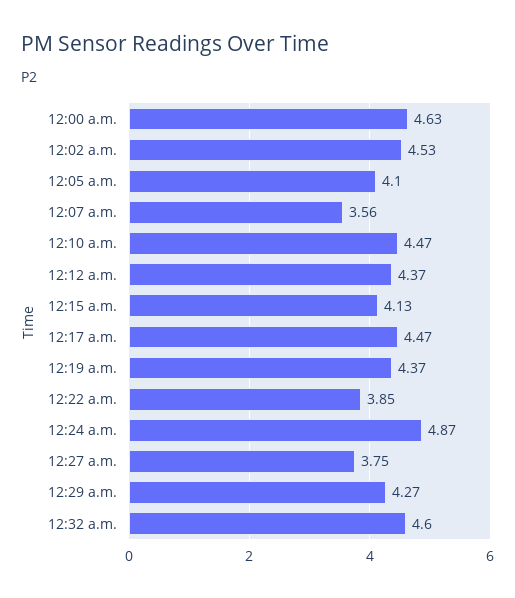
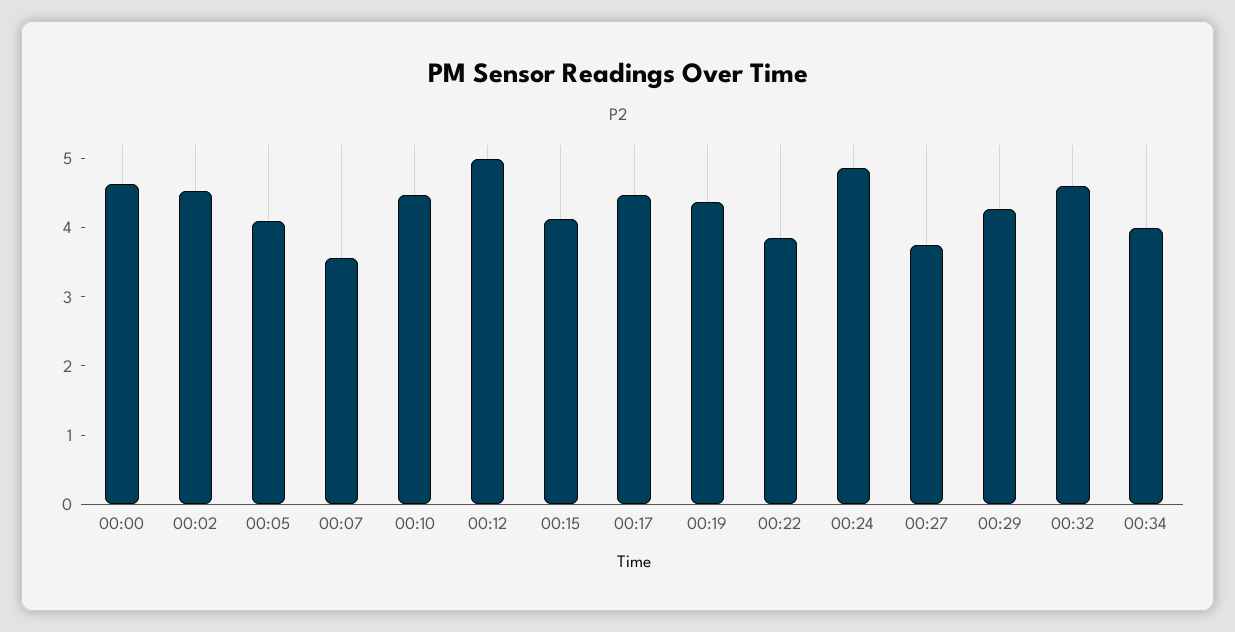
12:12 a.m.: 4.37 -> 5
00:34: none -> 4

